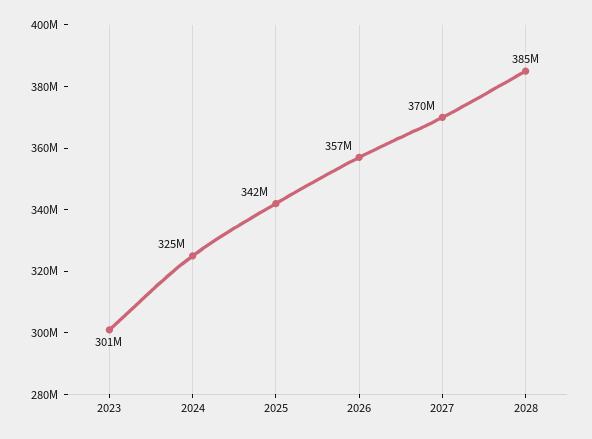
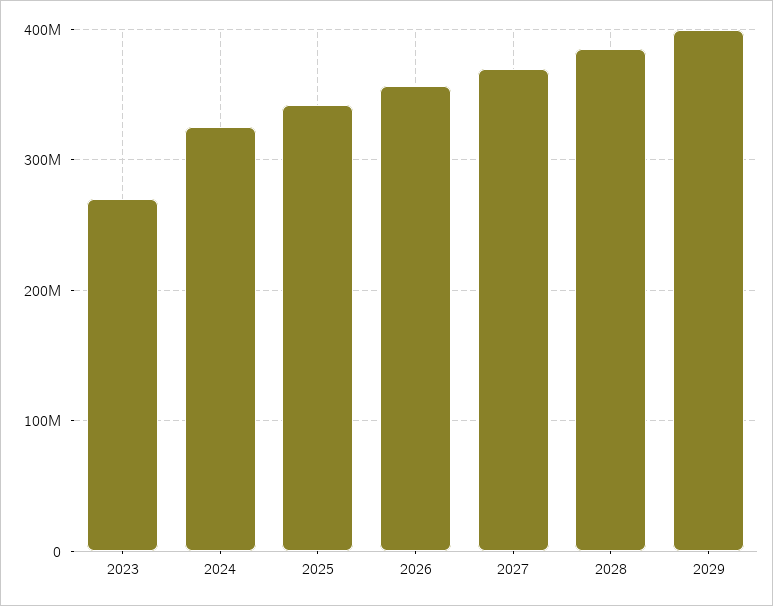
2023: 301000000 -> 270000000
2029: none -> 400000000

